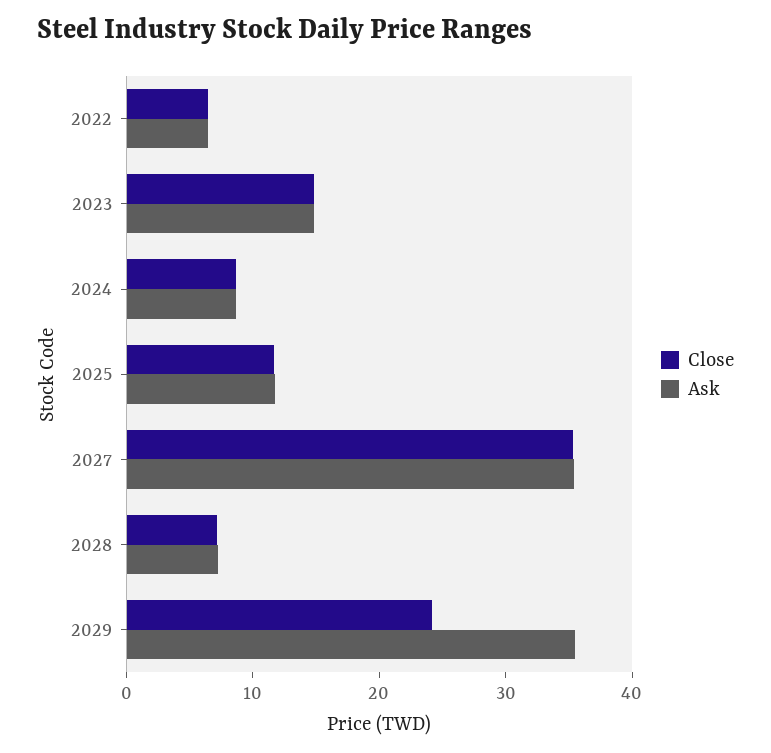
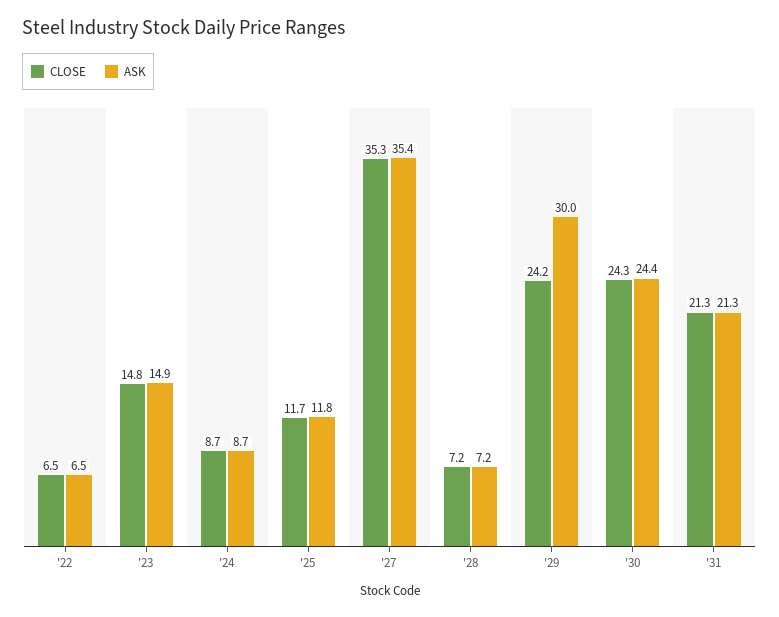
Ask, 2029: 36 -> 30
Close, '30: none -> 24.3
Ask, '30: none -> 24.4
Close, '31: none -> 21.3
Ask, '31: none -> 21.3

